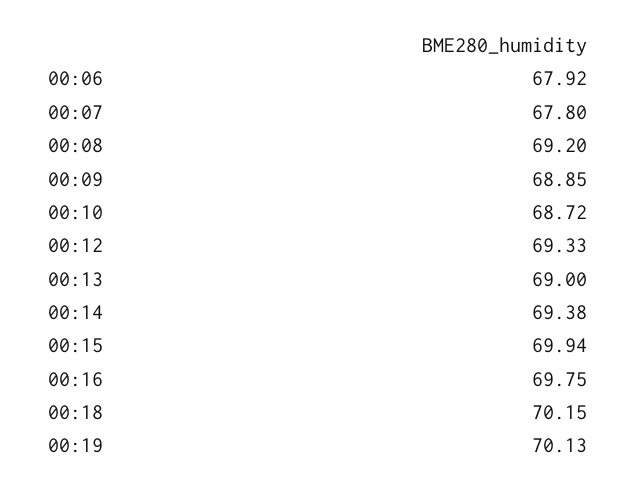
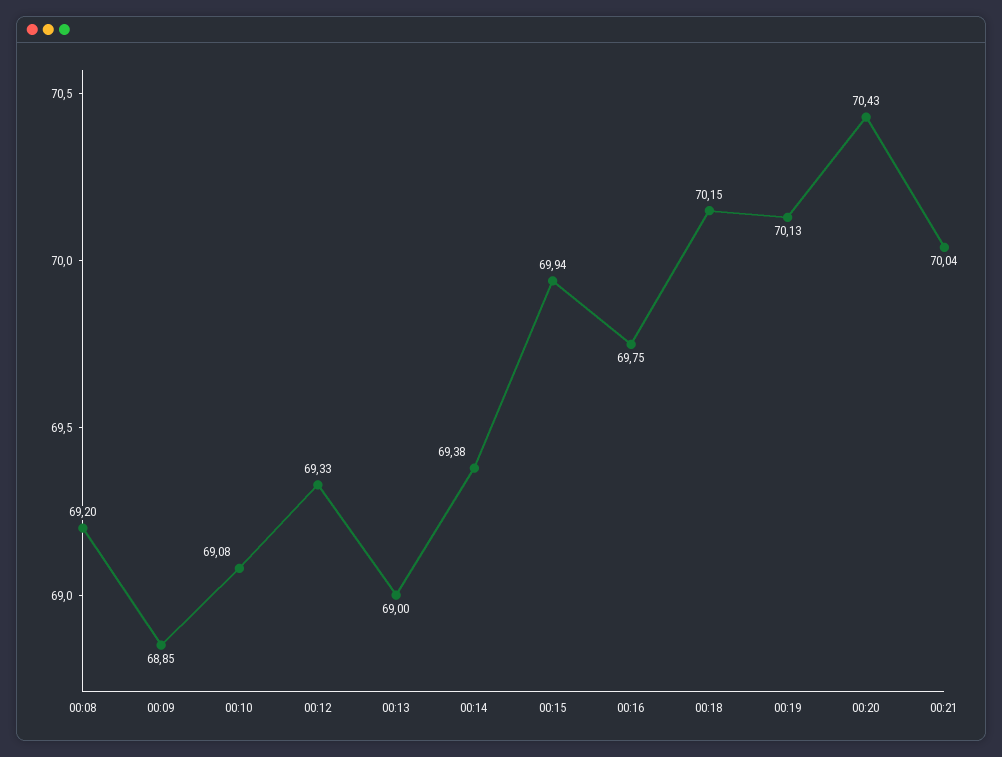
00:06: 67.92 -> none
00:07: 67.8 -> none
00:10: 68.72 -> 69.08
00:20: none -> 70.43
00:21: none -> 70.04

